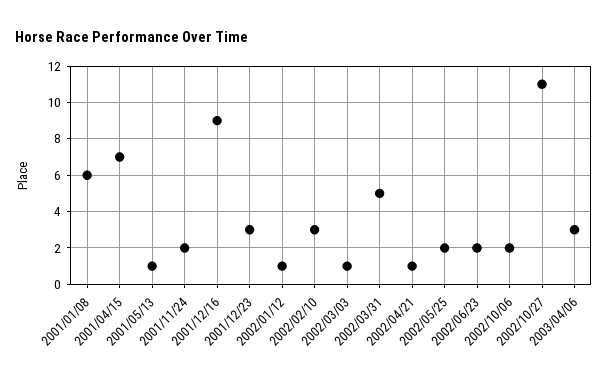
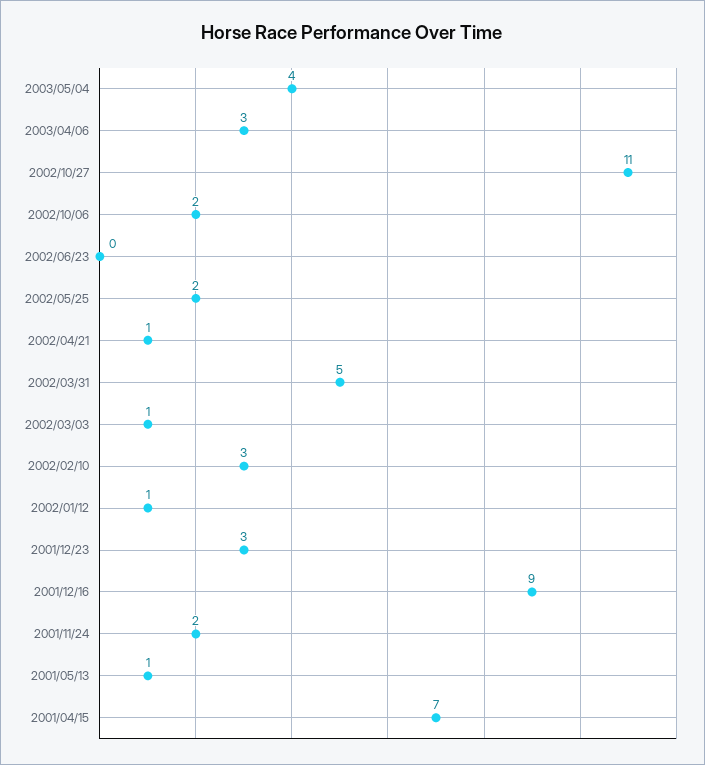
2001/01/08: 6 -> none
2002/06/23: 2 -> 0
2003/05/04: none -> 4

